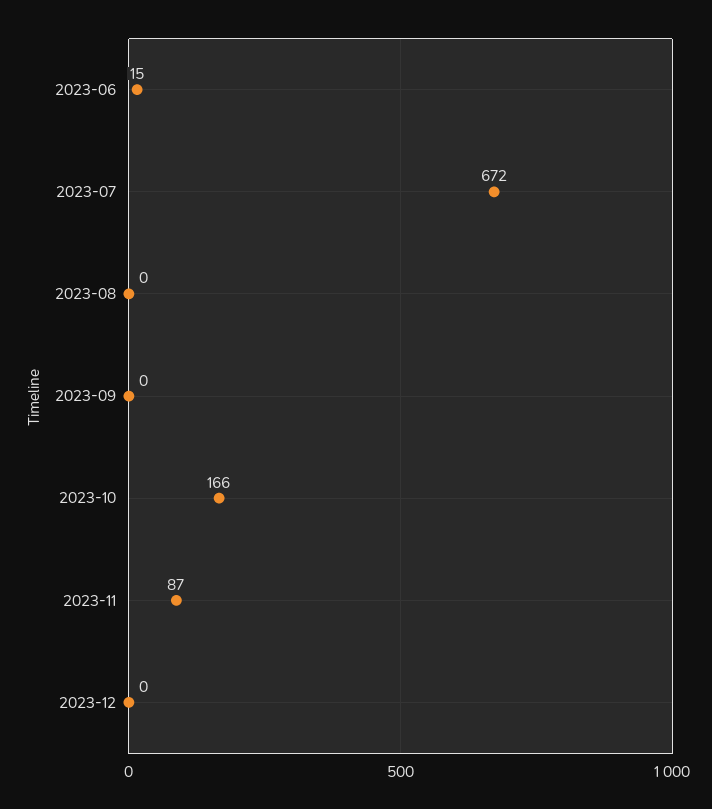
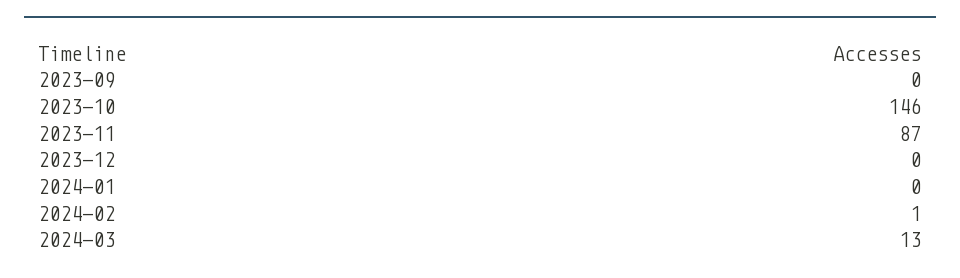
2023-06: 15 -> none
2023-07: 672 -> none
2023-08: 0 -> none
2023-10: 166 -> 146
2024-01: none -> 0
2024-02: none -> 1
2024-03: none -> 13

